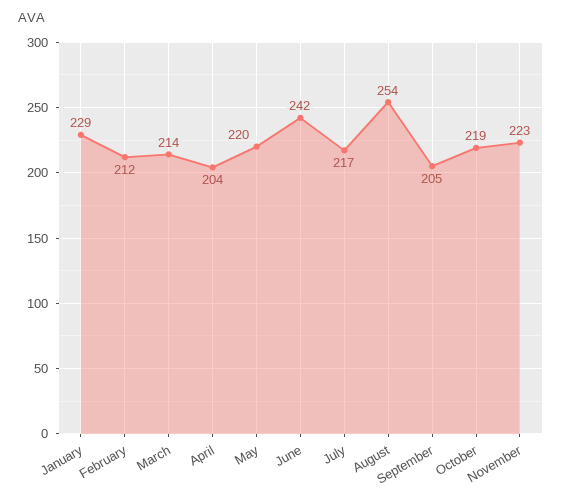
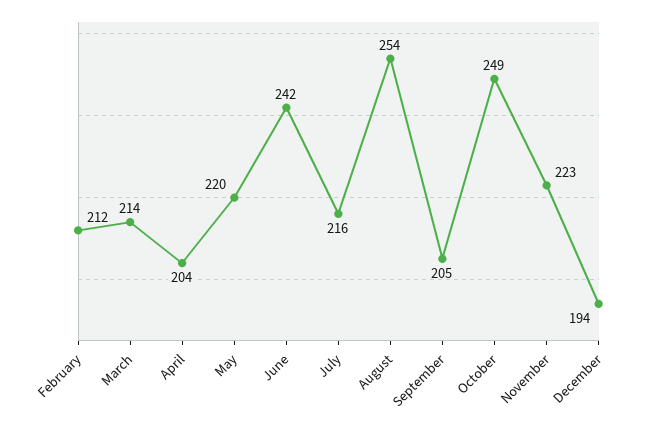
January: 229 -> none
July: 217 -> 216
October: 219 -> 249
December: none -> 194

